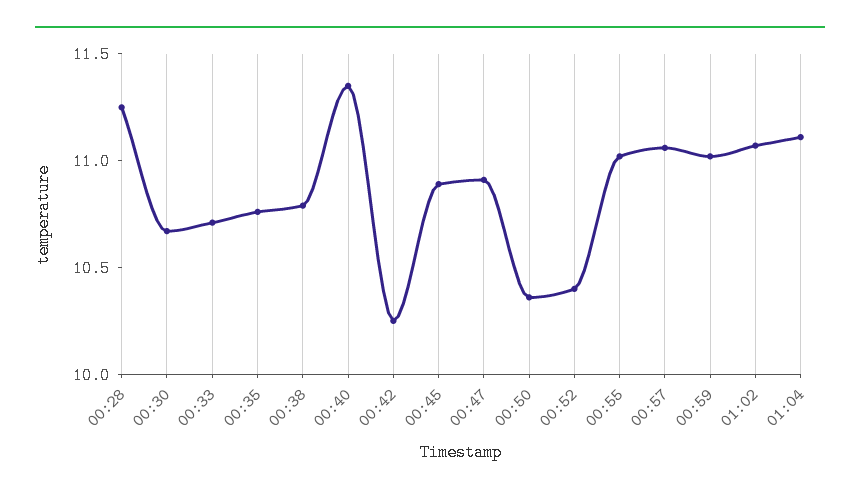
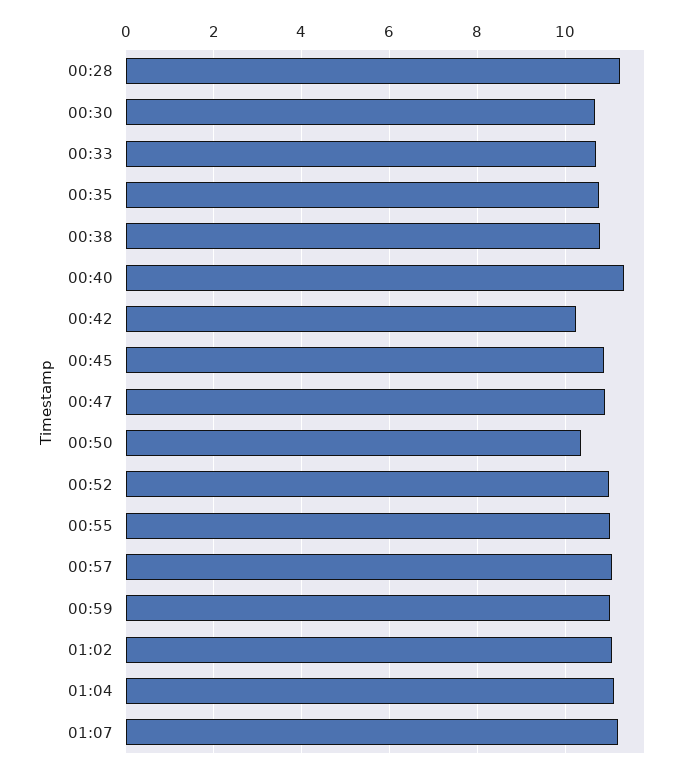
00:52: 10.4 -> 11
01:07: none -> 11.2

